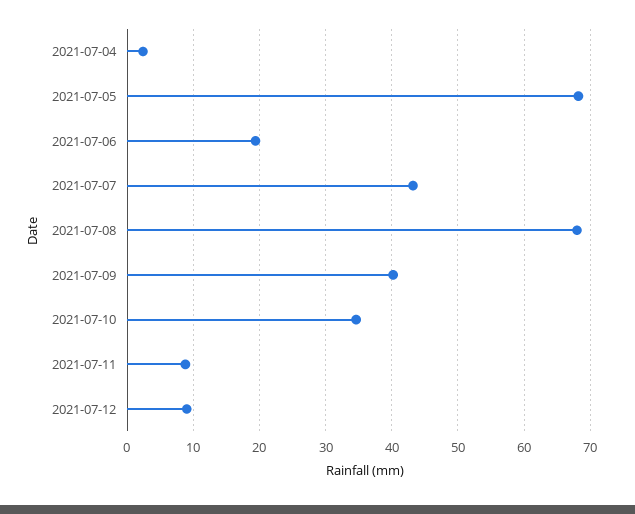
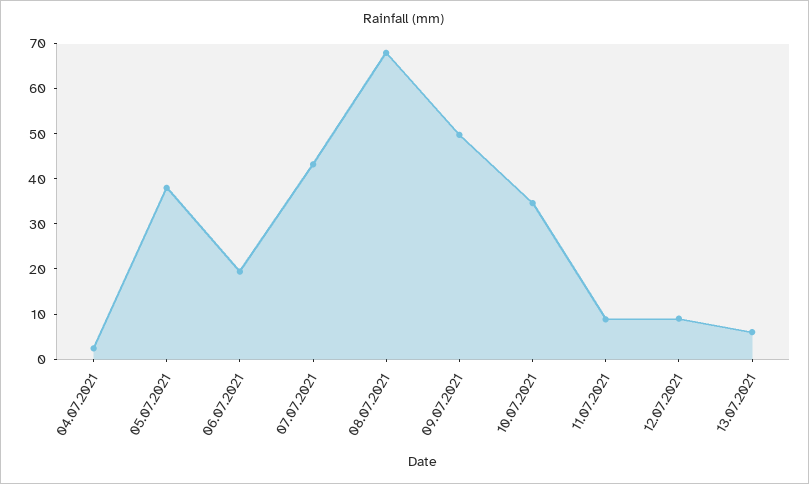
2021-07-05: 68 -> 38
2021-07-09: 40 -> 50
13.07.2021: none -> 6

